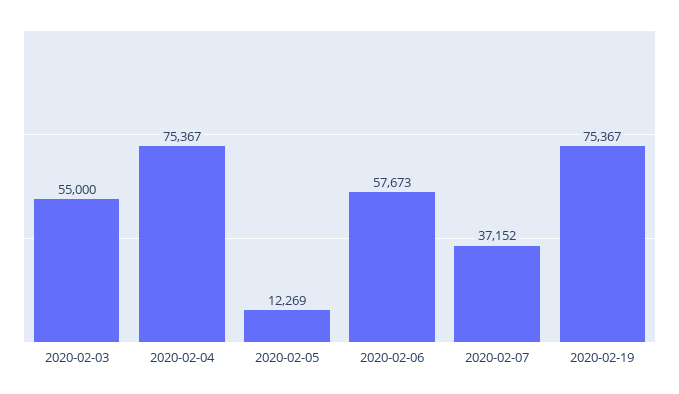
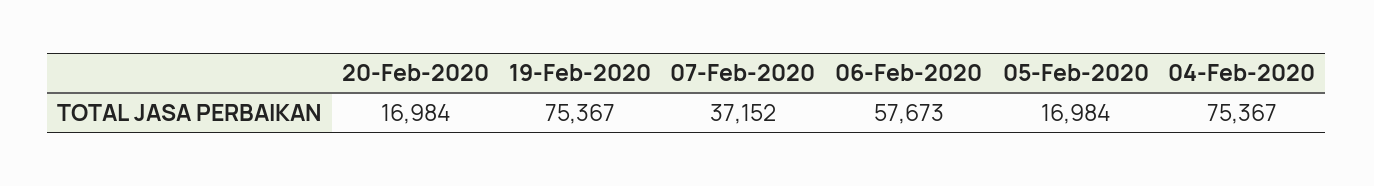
2020-02-03: 55000 -> none
2020-02-05: 12269 -> 16984
20-Feb-2020: none -> 16984

